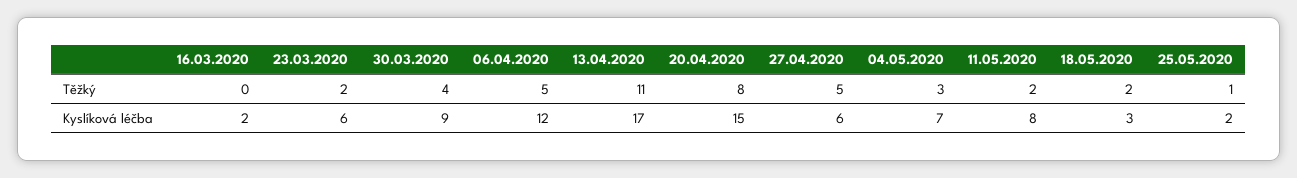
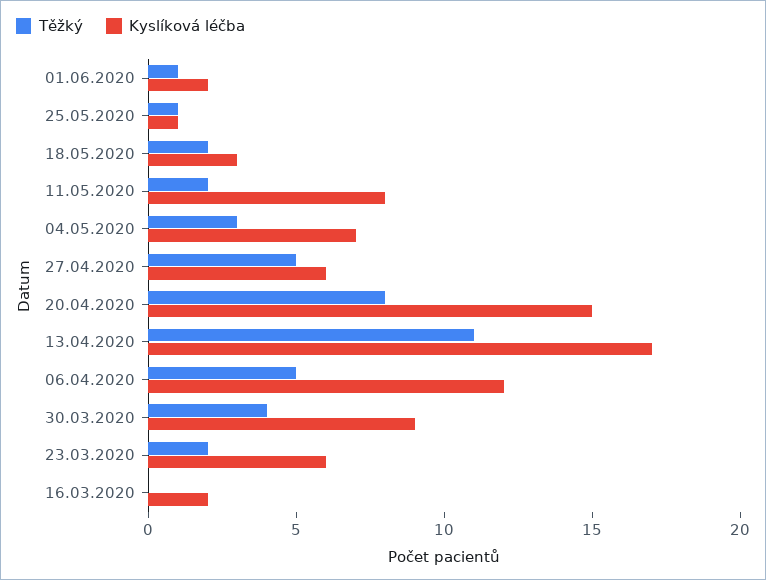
Kyslíková léčba, 25.05.2020: 2 -> 1
Těžký, 01.06.2020: none -> 1
Kyslíková léčba, 01.06.2020: none -> 2

